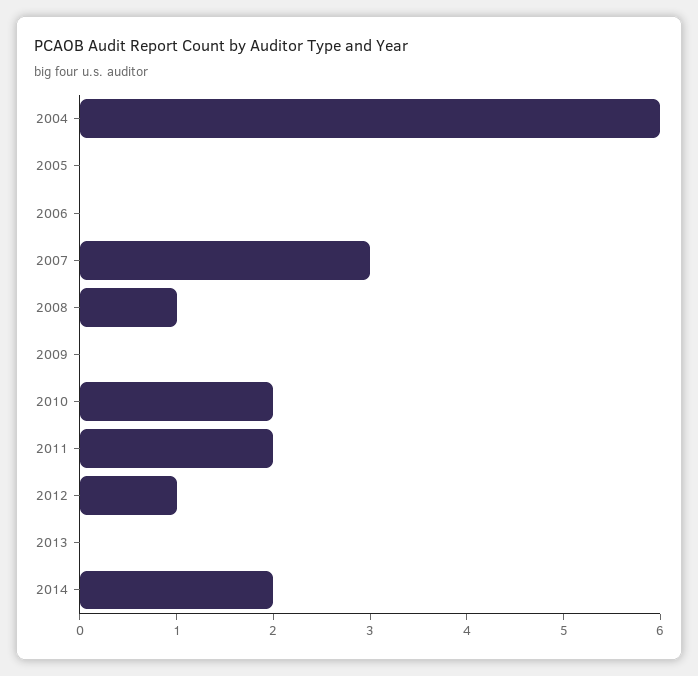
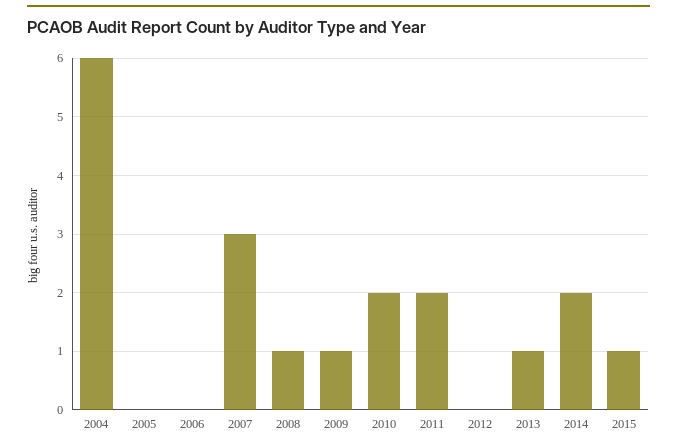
2009: 0 -> 1
2012: 1 -> 0
2013: 0 -> 1
2015: none -> 1

